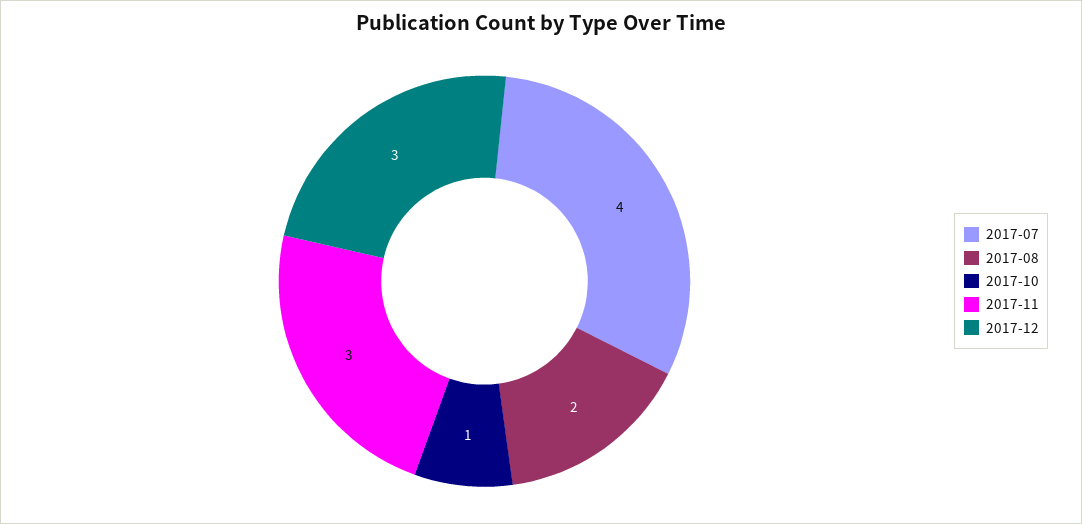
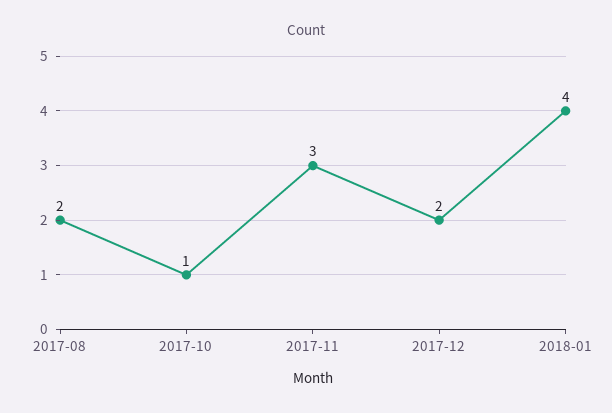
2017-07: 4 -> none
2017-12: 3 -> 2
2018-01: none -> 4

